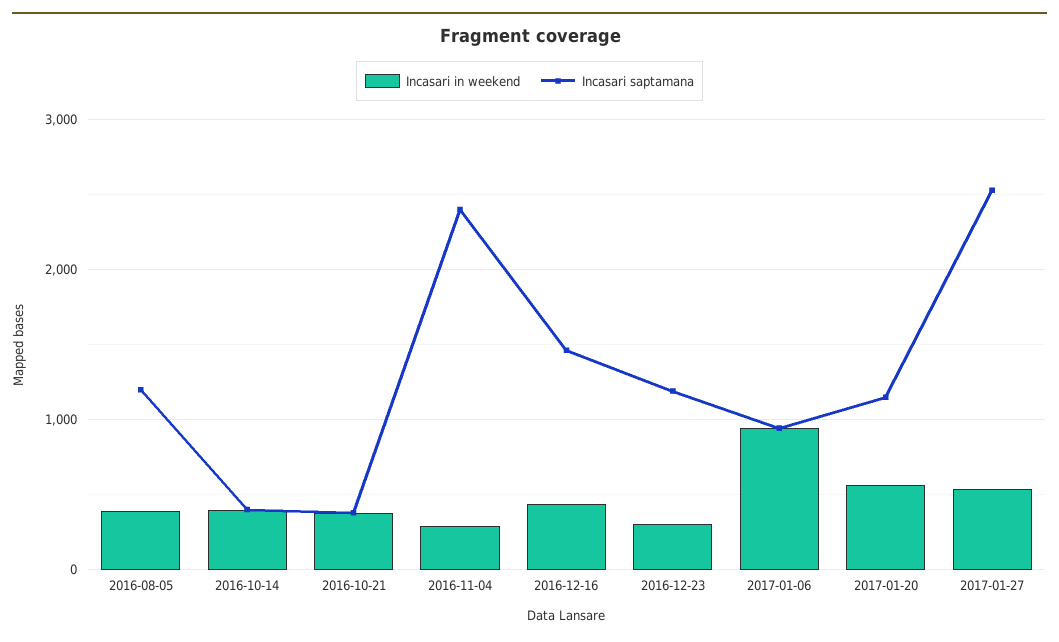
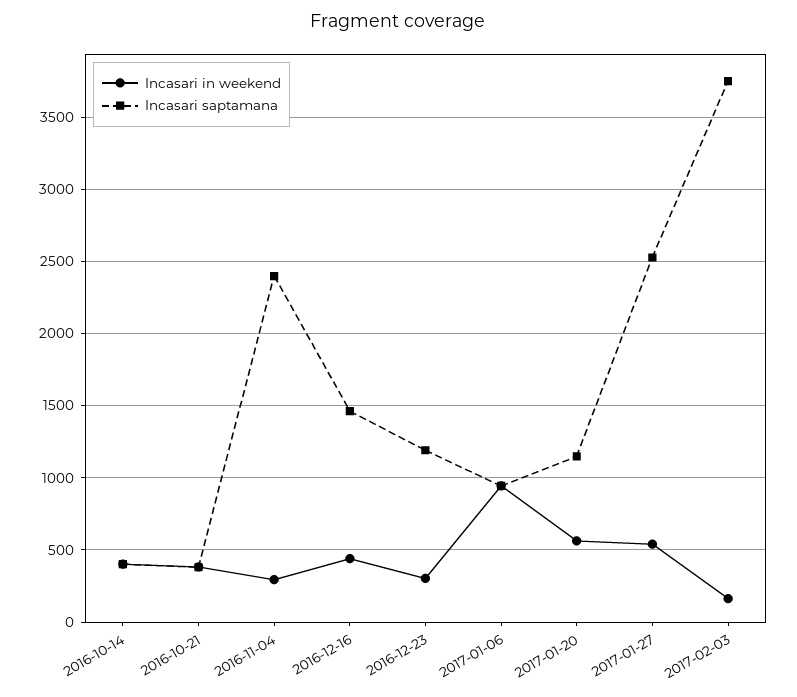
Incasari in weekend, 2016-08-05: 400 -> none
Incasari saptamana, 2016-08-05: 1200 -> none
Incasari in weekend, 2017-02-03: none -> 150
Incasari saptamana, 2017-02-03: none -> 3750

